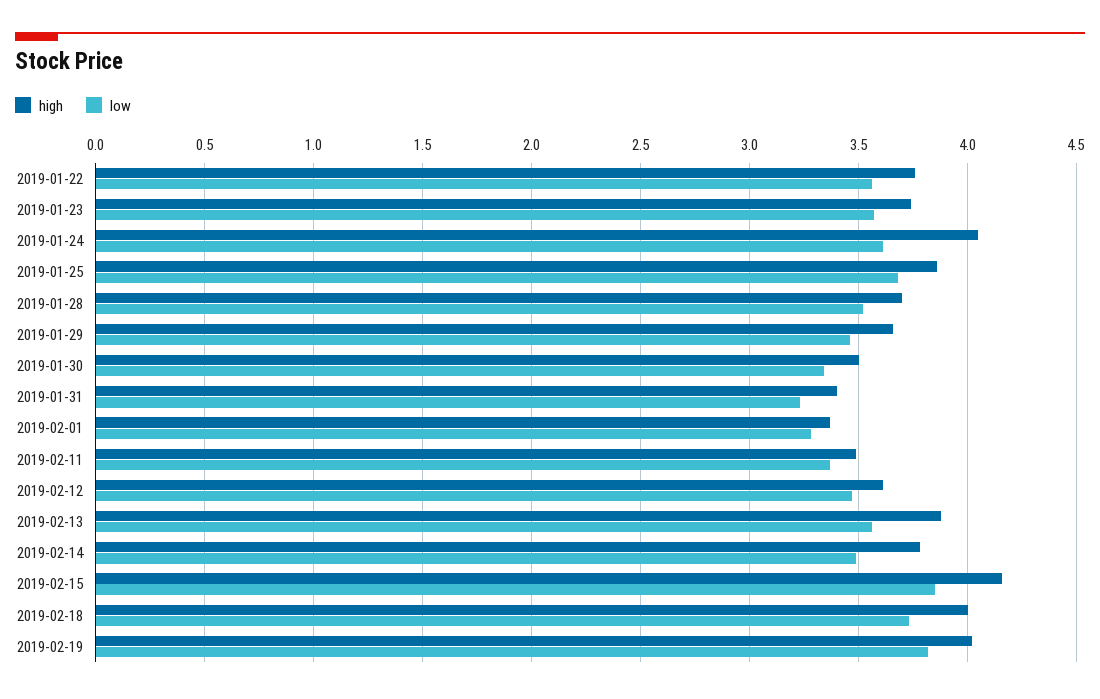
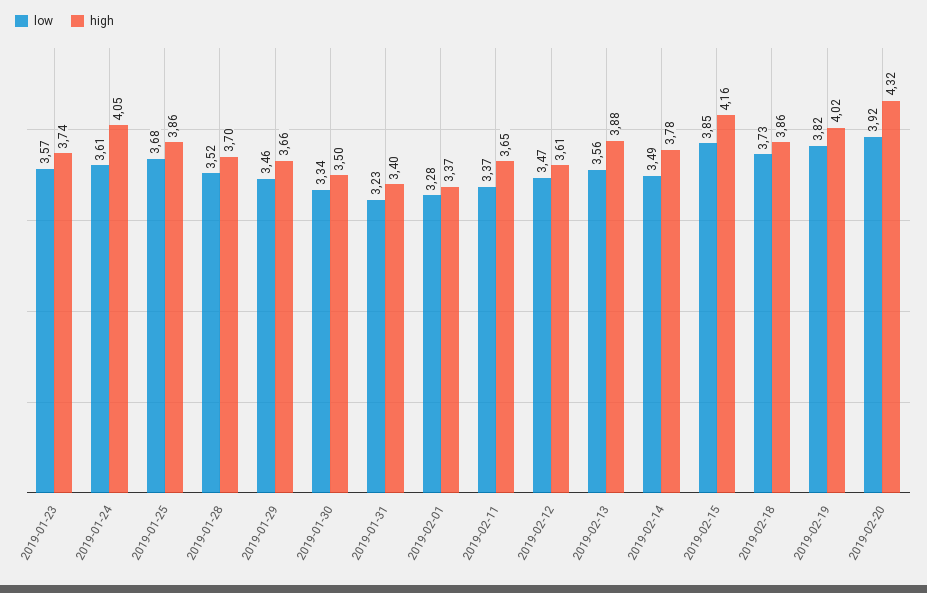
high, 2019-01-22: 3.75 -> none
low, 2019-01-22: 3.55 -> none
high, 2019-02-11: 3.5 -> 3.65
high, 2019-02-18: 4 -> 3.86
low, 2019-02-20: none -> 3.92
high, 2019-02-20: none -> 4.32

